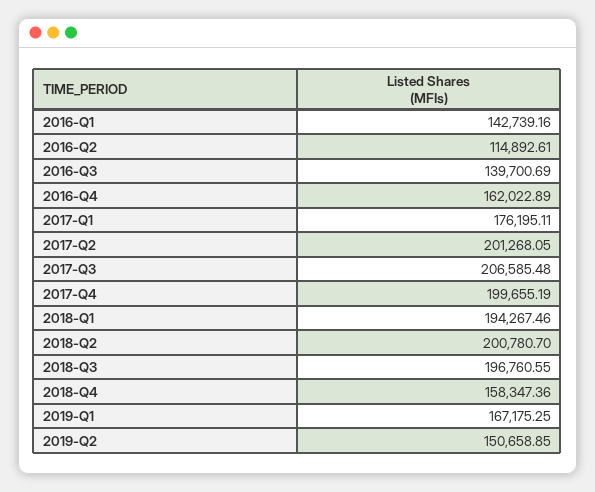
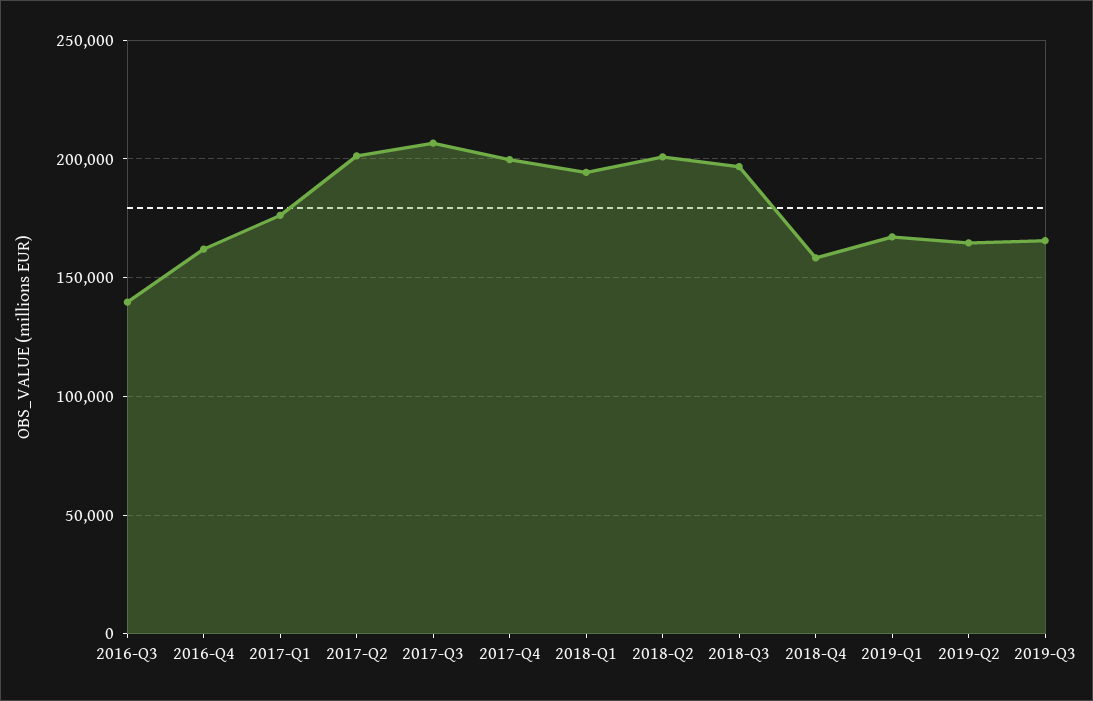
2016-Q1: 142739.16 -> none
2016-Q2: 114892.61 -> none
2019-Q2: 150658.85 -> 165000
2019-Q3: none -> 165000

